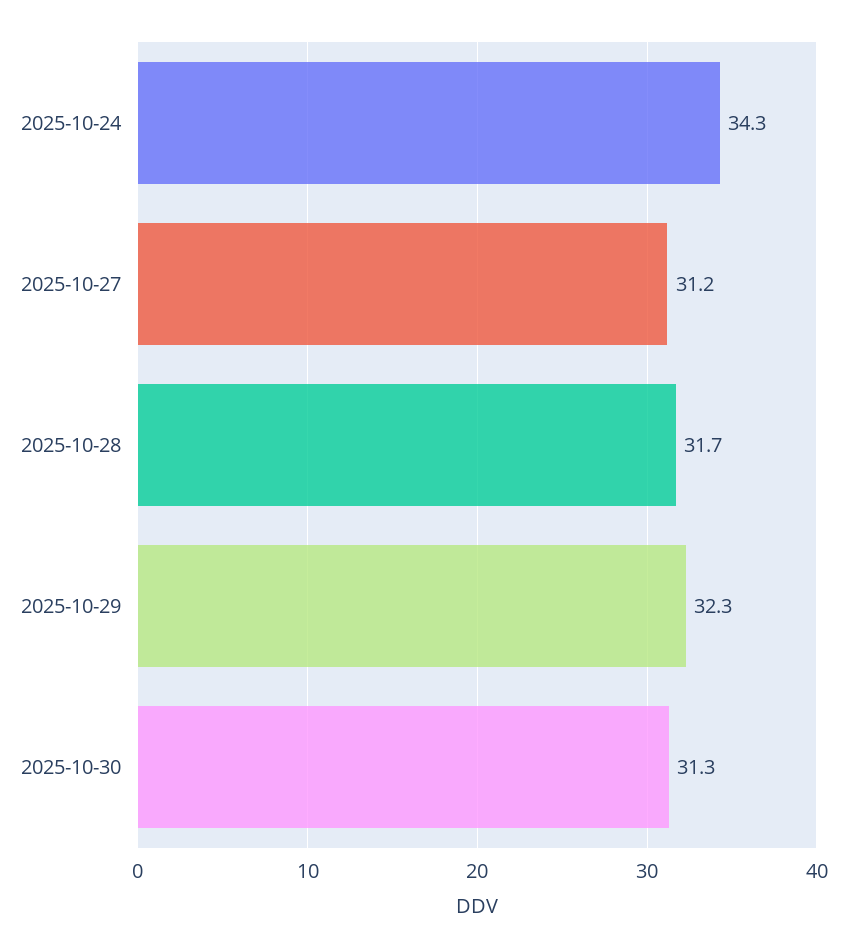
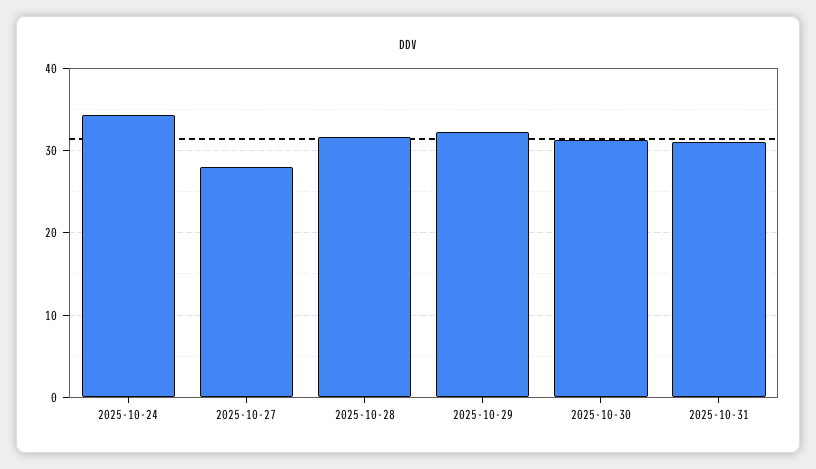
2025-10-27: 31.2 -> 28
2025-10-31: none -> 31

